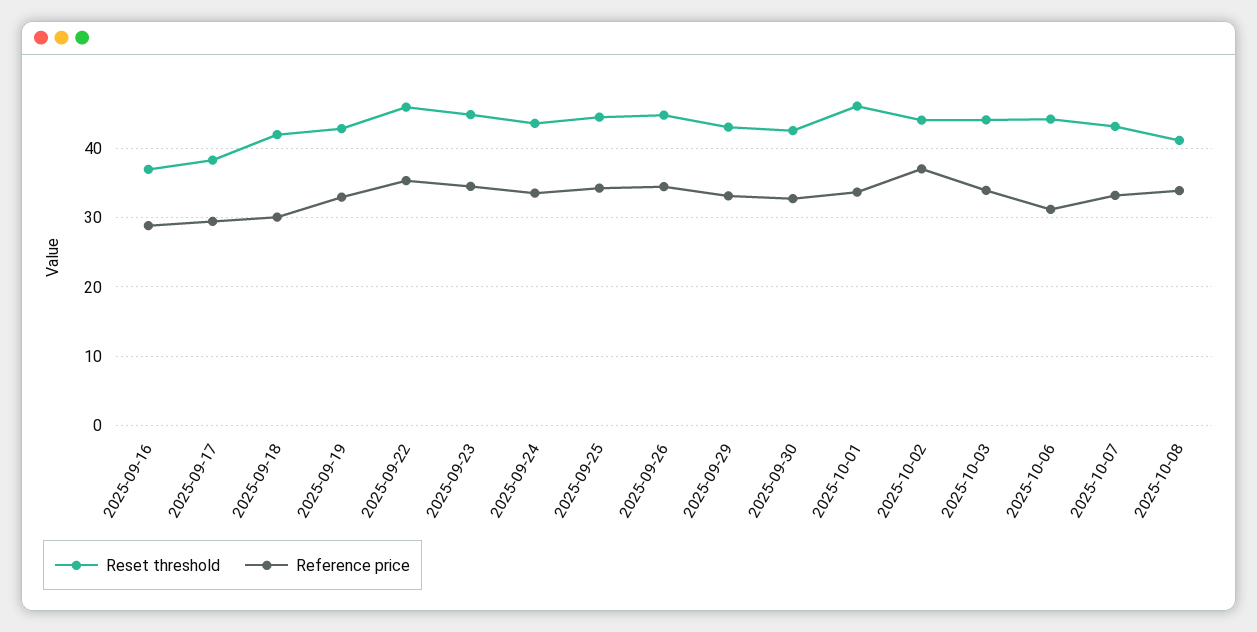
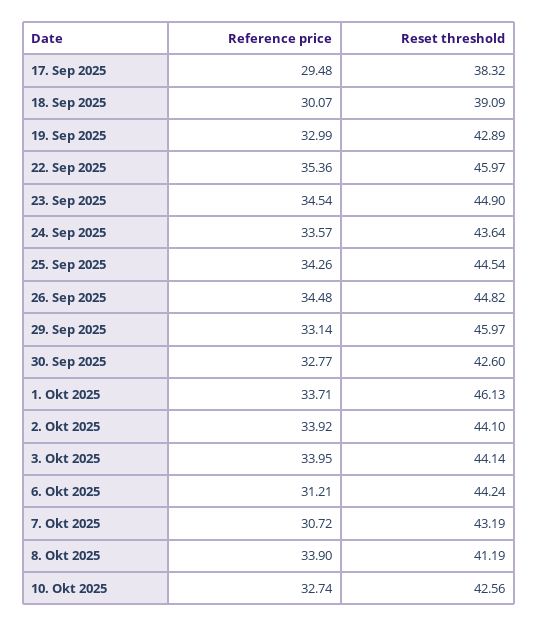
Reset threshold, 2025-09-16: 37 -> none
Reference price, 2025-09-16: 29 -> none
Reset threshold, 2025-09-18: 42 -> 39.09
Reset threshold, 2025-09-29: 43 -> 45.97
Reference price, 2025-10-02: 37 -> 33.92
Reference price, 2025-10-07: 33 -> 30.72
Reference price, 10. Okt 2025: none -> 32.74
Reset threshold, 10. Okt 2025: none -> 42.56

